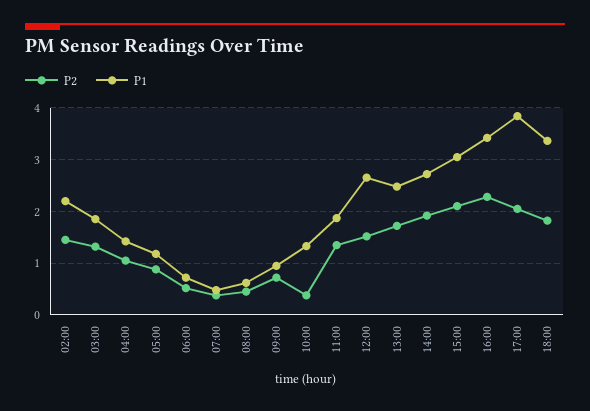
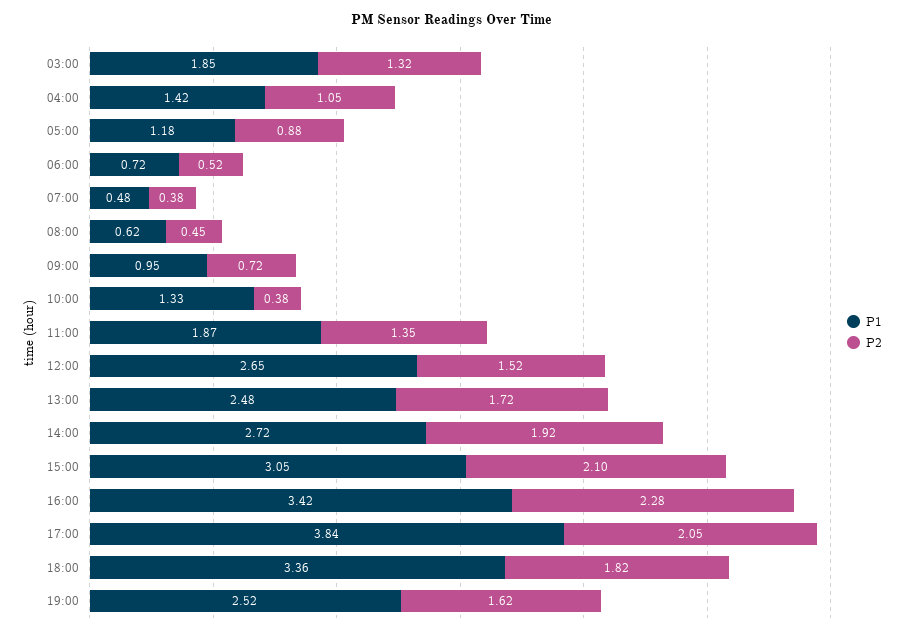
P2, 02:00: 1.4 -> none
P1, 02:00: 2.2 -> none
P1, 19:00: none -> 2.52
P2, 19:00: none -> 1.62

